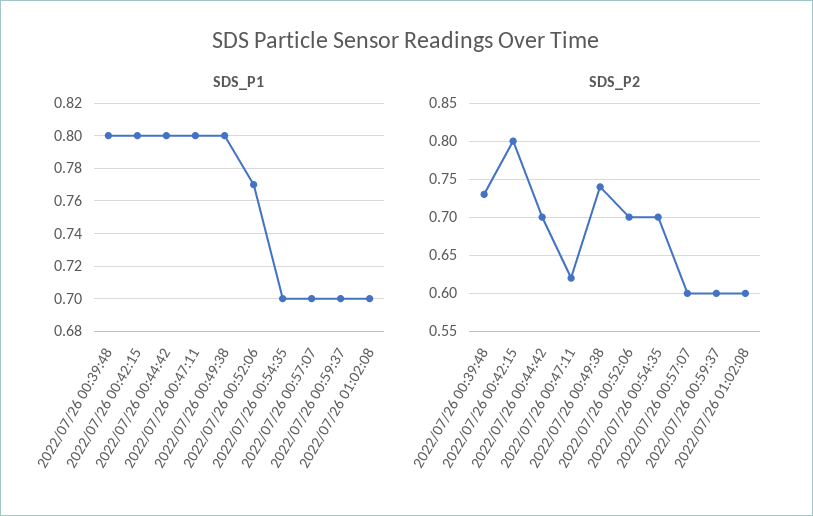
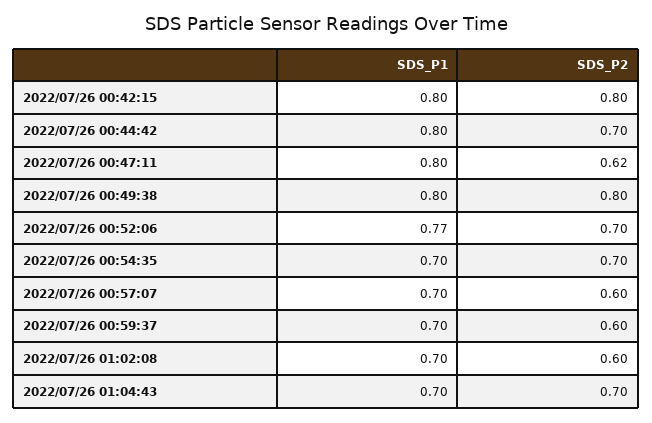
SDS_P1, 2022/07/26 00:39:48: 0.8 -> none
SDS_P2, 2022/07/26 00:39:48: 0.73 -> none
SDS_P2, 2022/07/26 00:49:38: 0.74 -> 0.8
SDS_P1, 2022/07/26 01:04:43: none -> 0.7
SDS_P2, 2022/07/26 01:04:43: none -> 0.7

